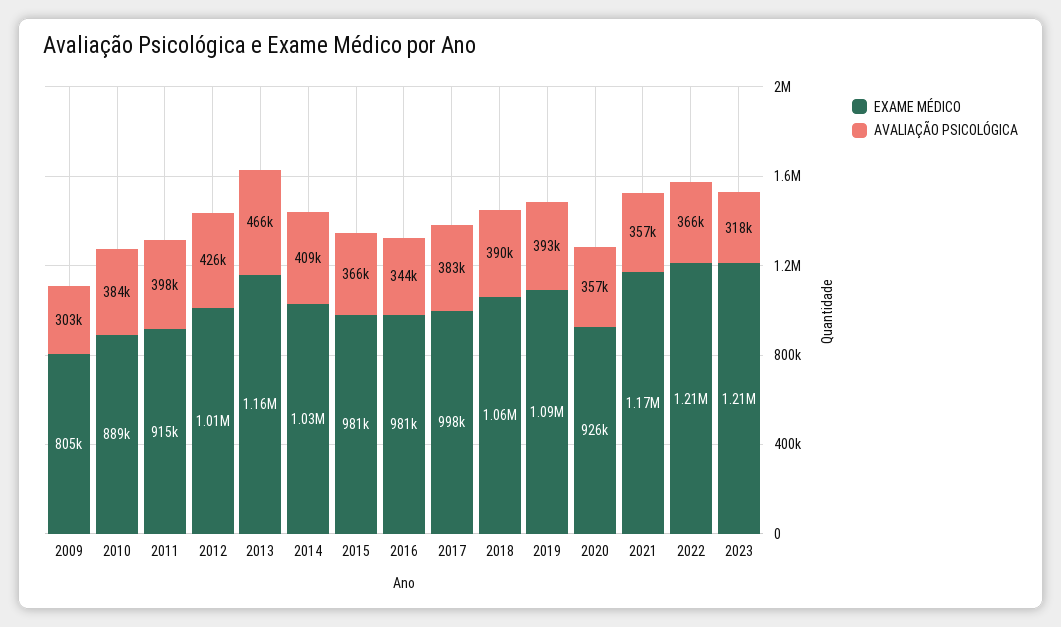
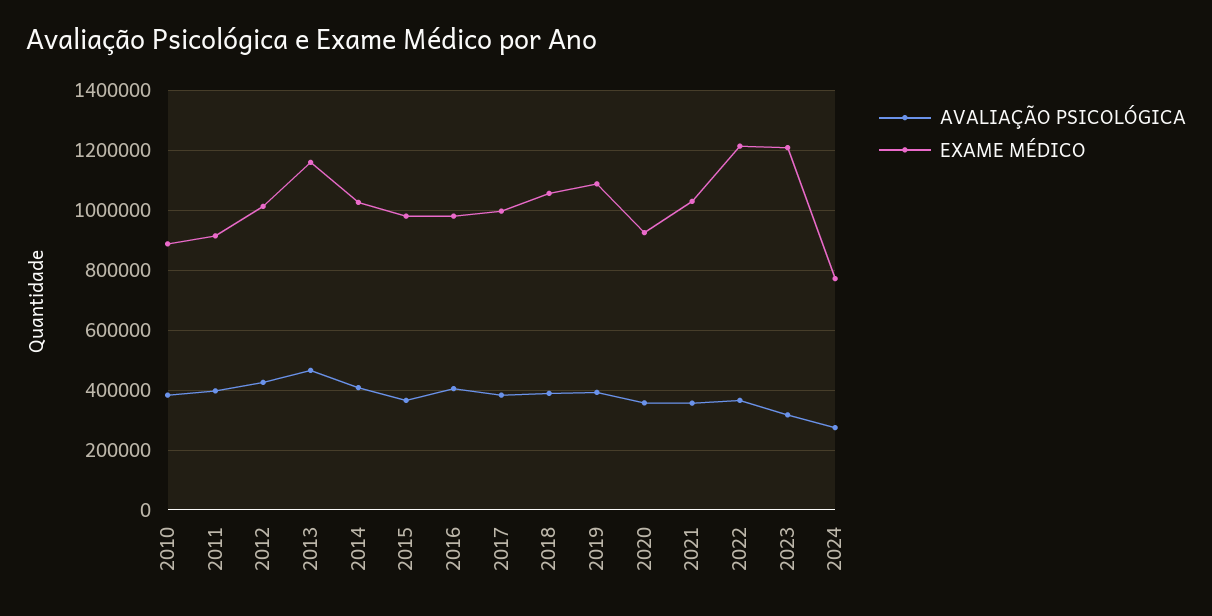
EXAME MÉDICO, 2009: 805000 -> none
AVALIAÇÃO PSICOLÓGICA, 2009: 303000 -> none
AVALIAÇÃO PSICOLÓGICA, 2016: 344000 -> 400000
EXAME MÉDICO, 2021: 1170000 -> 1025000
AVALIAÇÃO PSICOLÓGICA, 2024: none -> 275000
EXAME MÉDICO, 2024: none -> 775000

